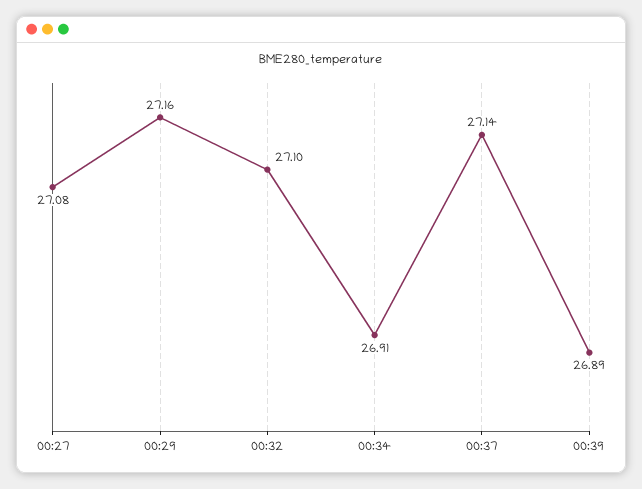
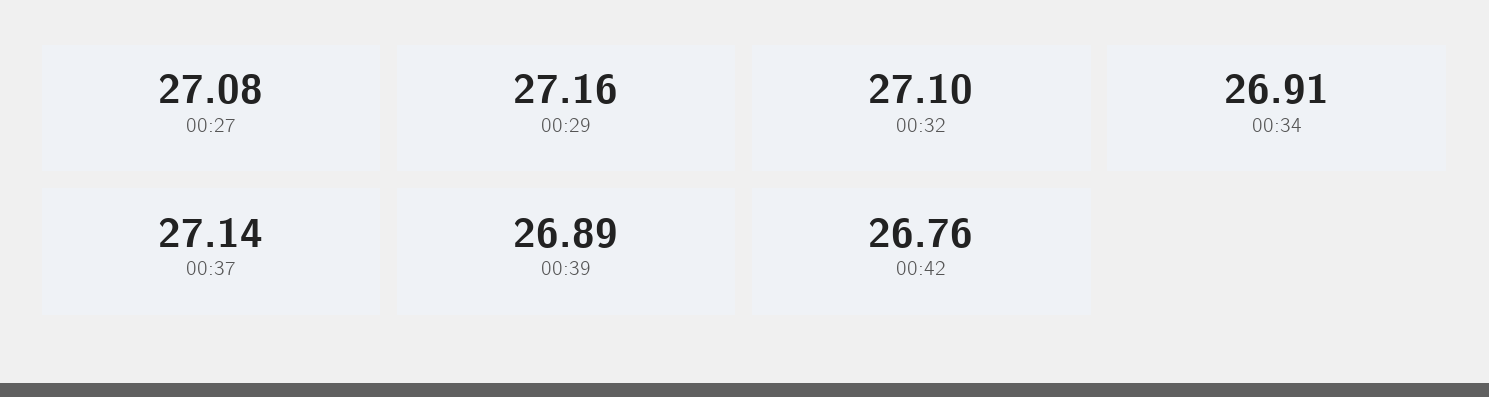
00:42: none -> 26.76

